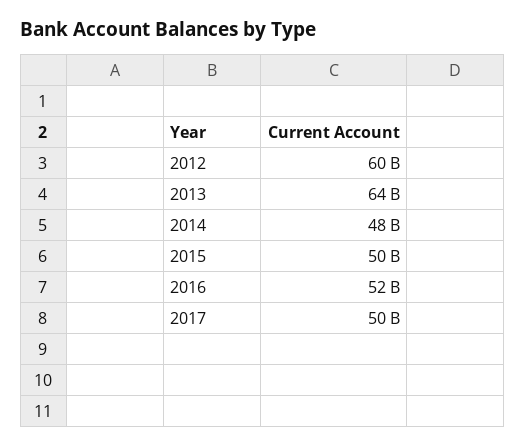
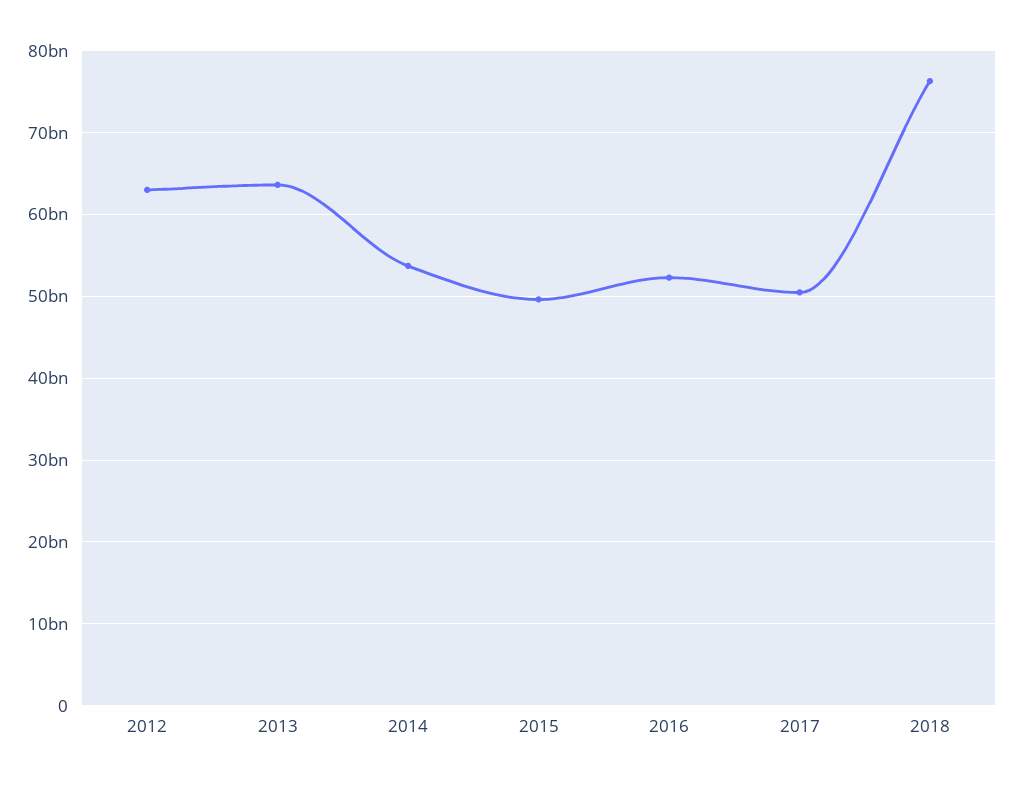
2012: 60000000000 -> 63000000000
2014: 48000000000 -> 54000000000
2018: none -> 76000000000

